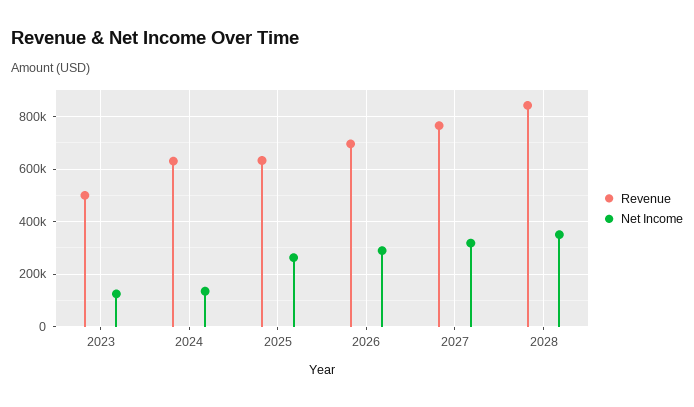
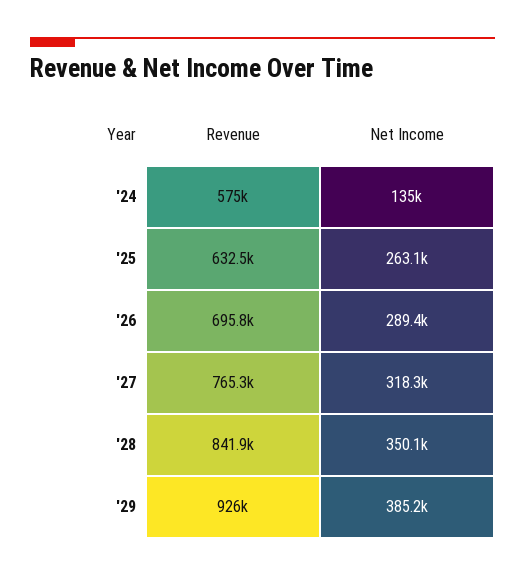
Revenue, 2023: 500000 -> none
Net Income, 2023: 125000 -> none
Revenue, 2024: 625000 -> 575000
Revenue, '29: none -> 926000
Net Income, '29: none -> 385200

